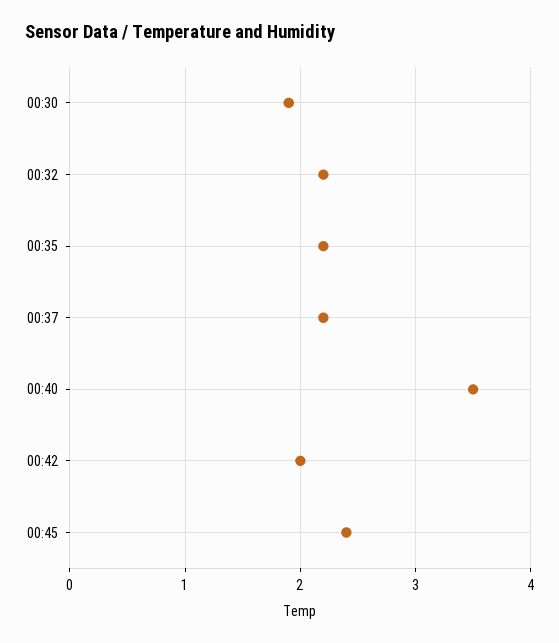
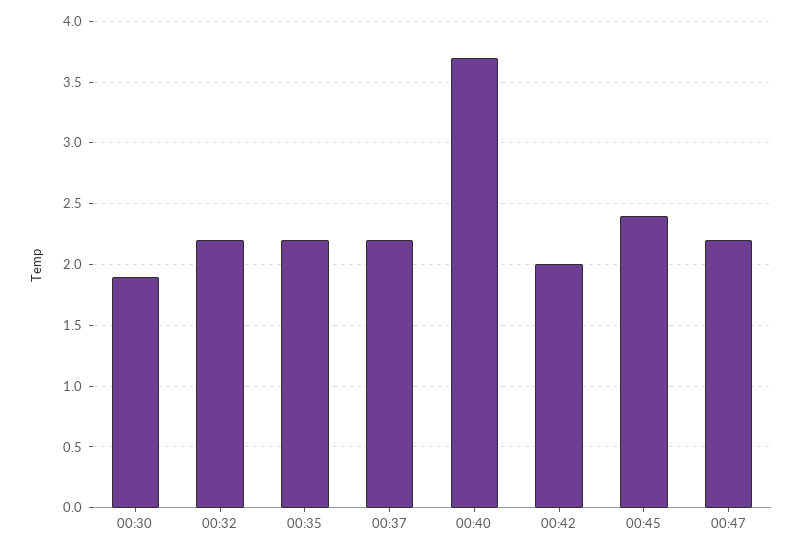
00:40: 3.5 -> 3.7
00:47: none -> 2.2

